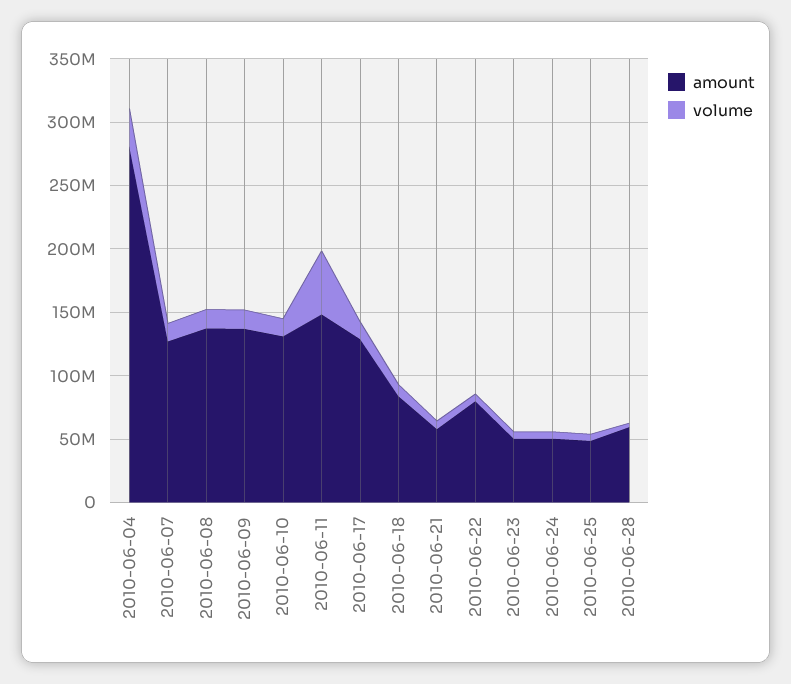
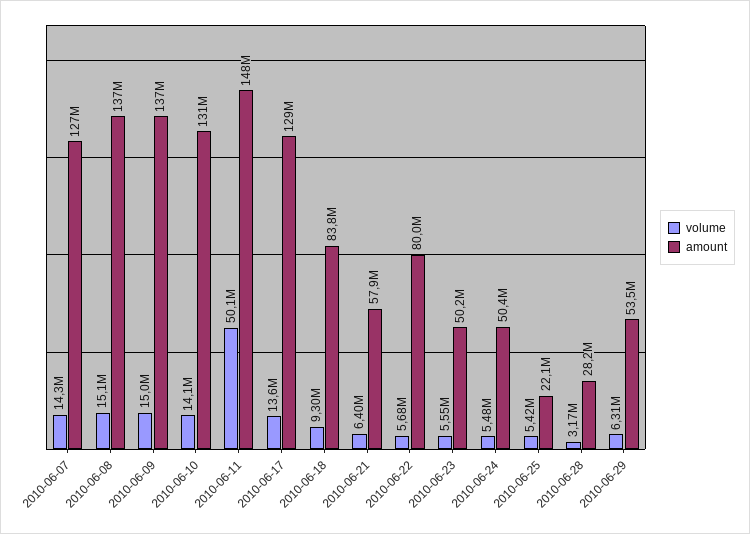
amount, 2010-06-04: 280000000 -> none
volume, 2010-06-04: 30000000 -> none
amount, 2010-06-25: 50000000 -> 22100000
amount, 2010-06-28: 60000000 -> 28200000
volume, 2010-06-29: none -> 6310000
amount, 2010-06-29: none -> 53500000

